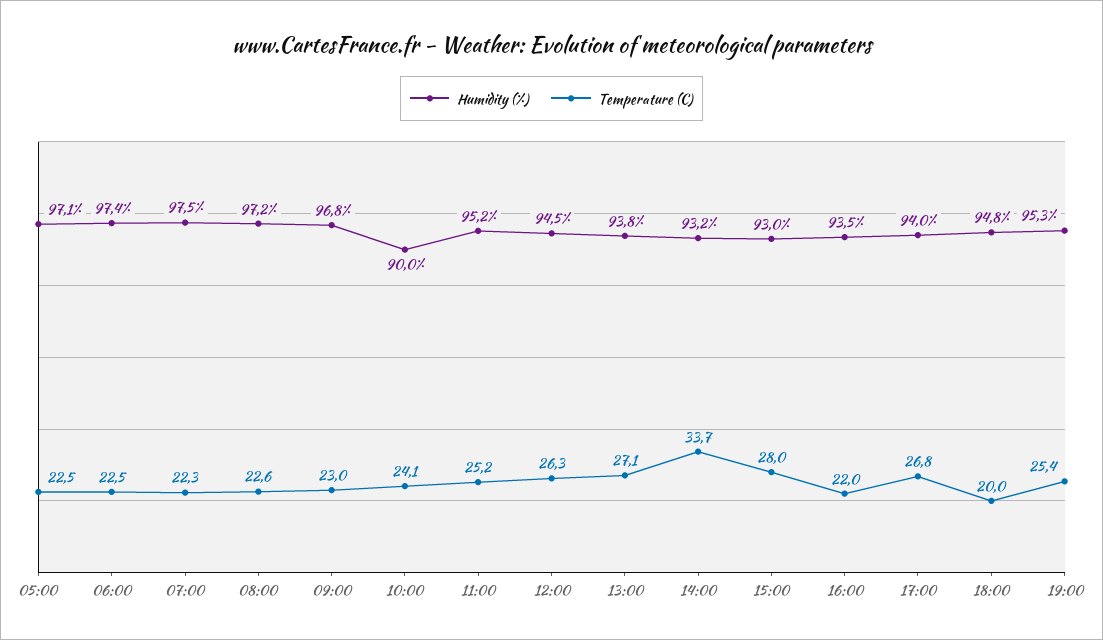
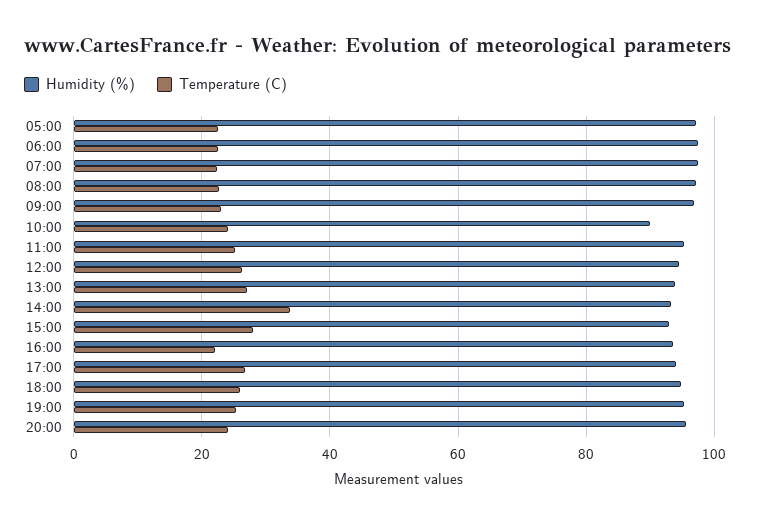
Temperature (C), 18:00: 20 -> 26
Humidity (%), 20:00: none -> 96
Temperature (C), 20:00: none -> 24

